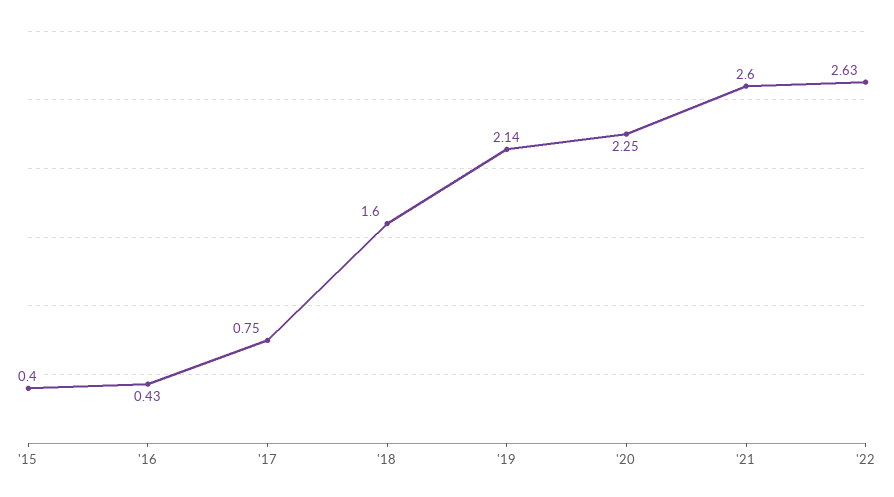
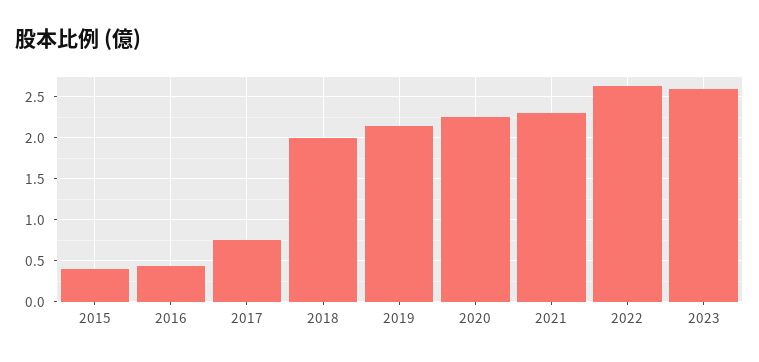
'18: 1.6 -> 2
'21: 2.6 -> 2.3
2023: none -> 2.6

